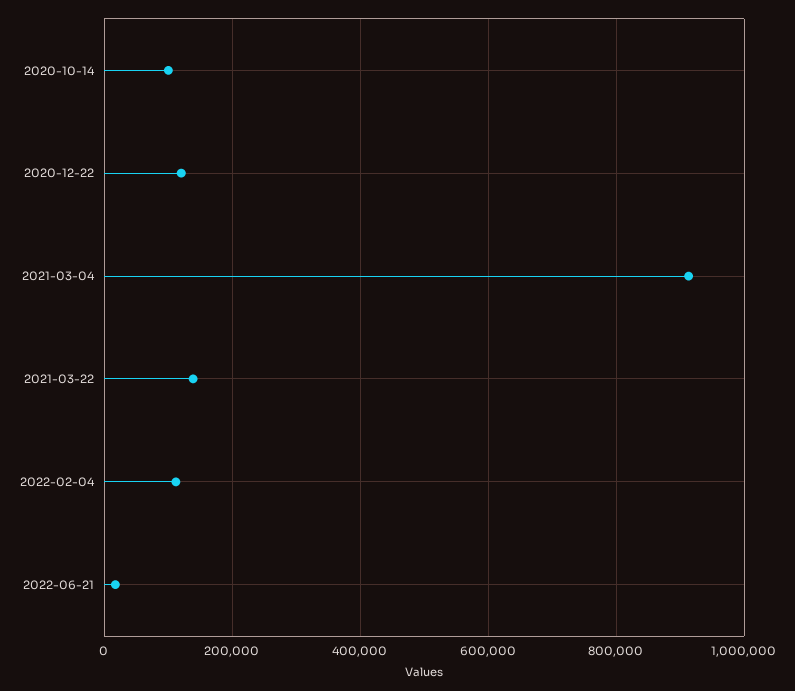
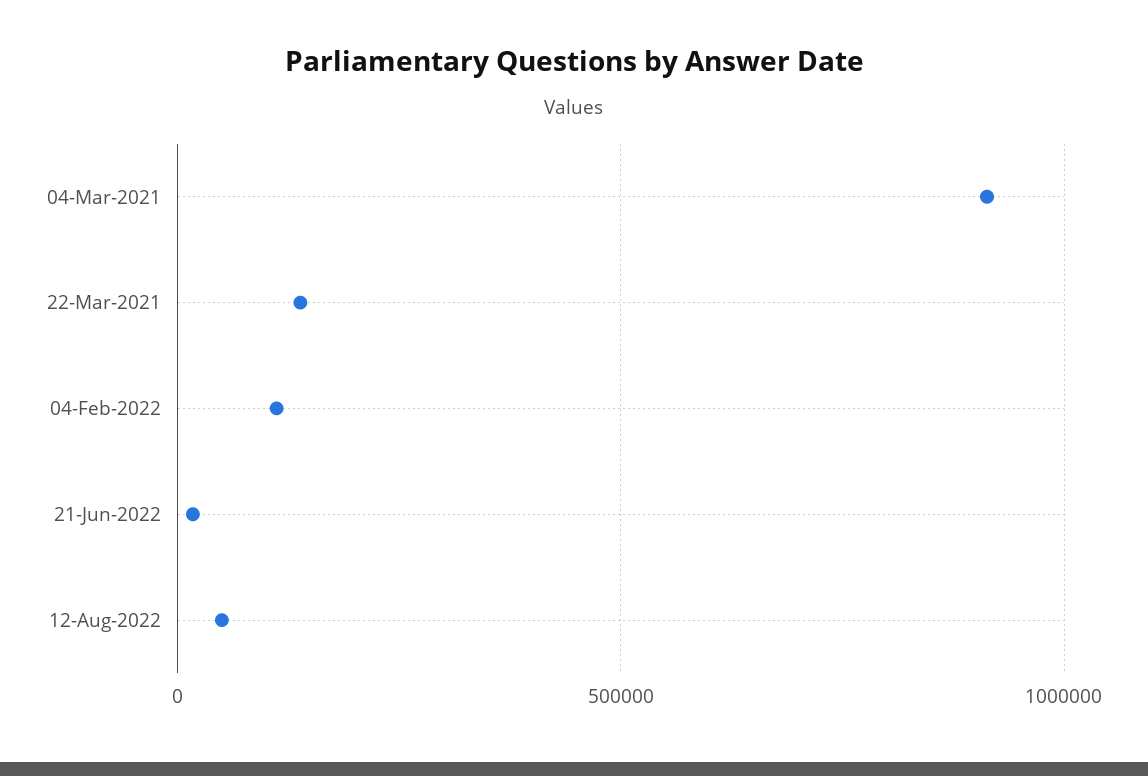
2020-10-14: 100000 -> none
2020-12-22: 120000 -> none
12-Aug-2022: none -> 50000

